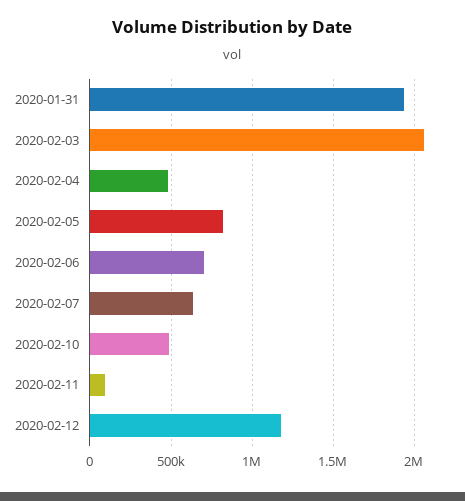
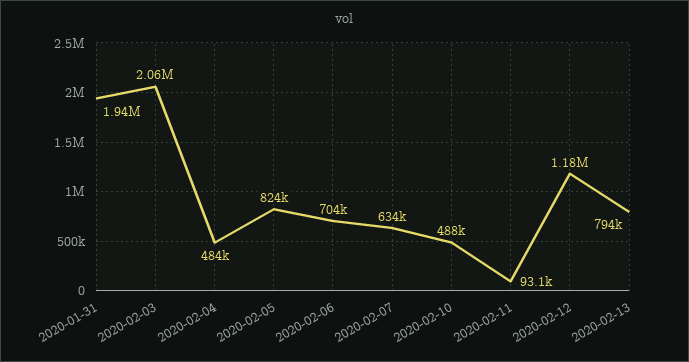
2020-02-13: none -> 794000

